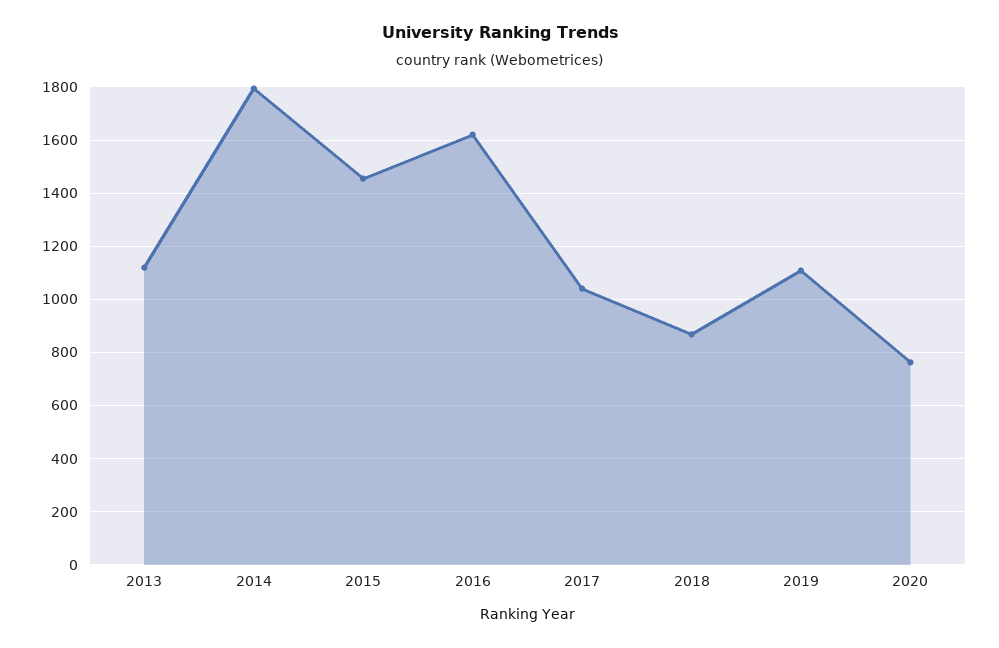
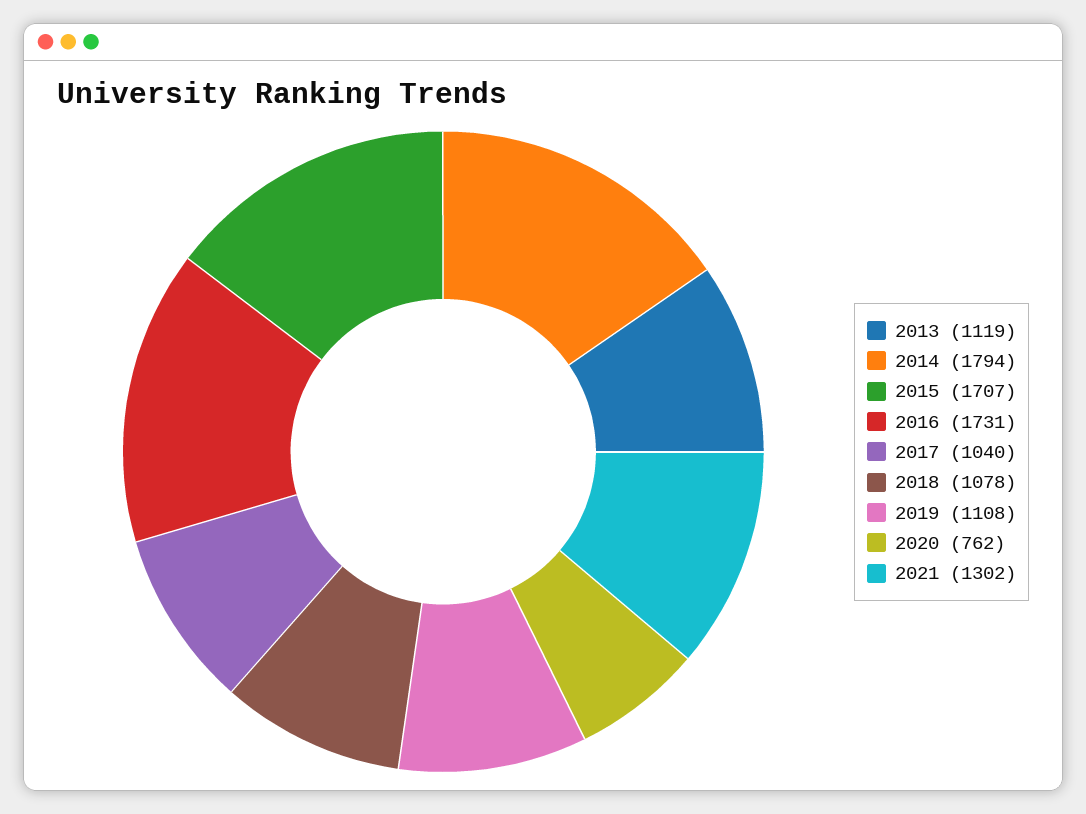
2015: 1450 -> 1707
2016: 1625 -> 1731
2018: 875 -> 1078
2021: none -> 1302

